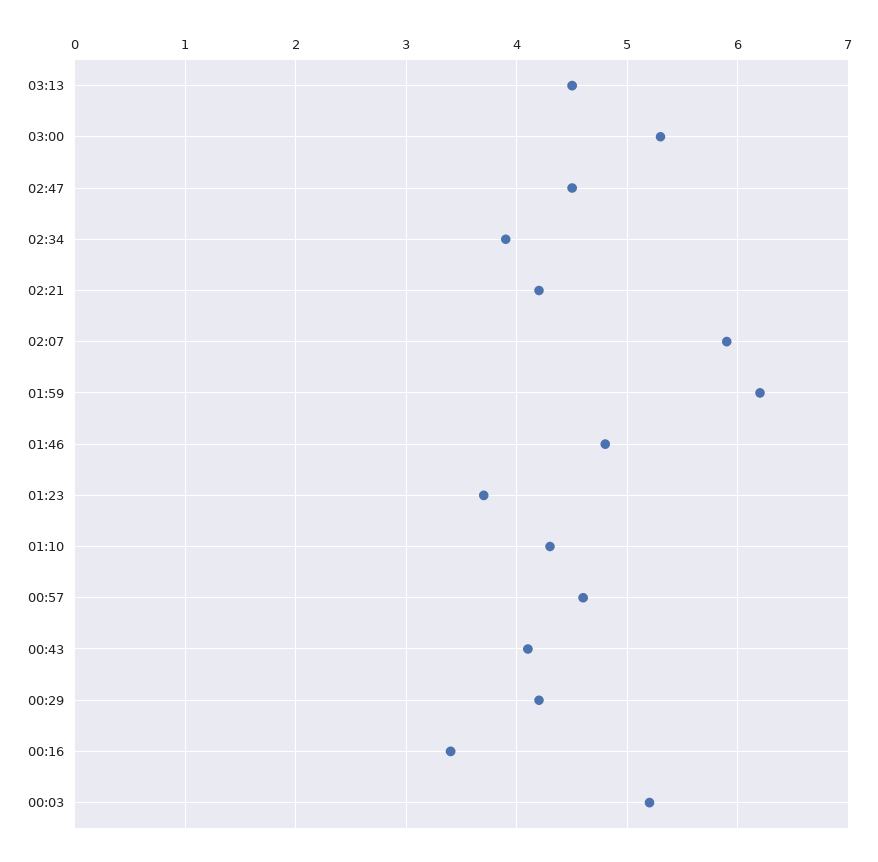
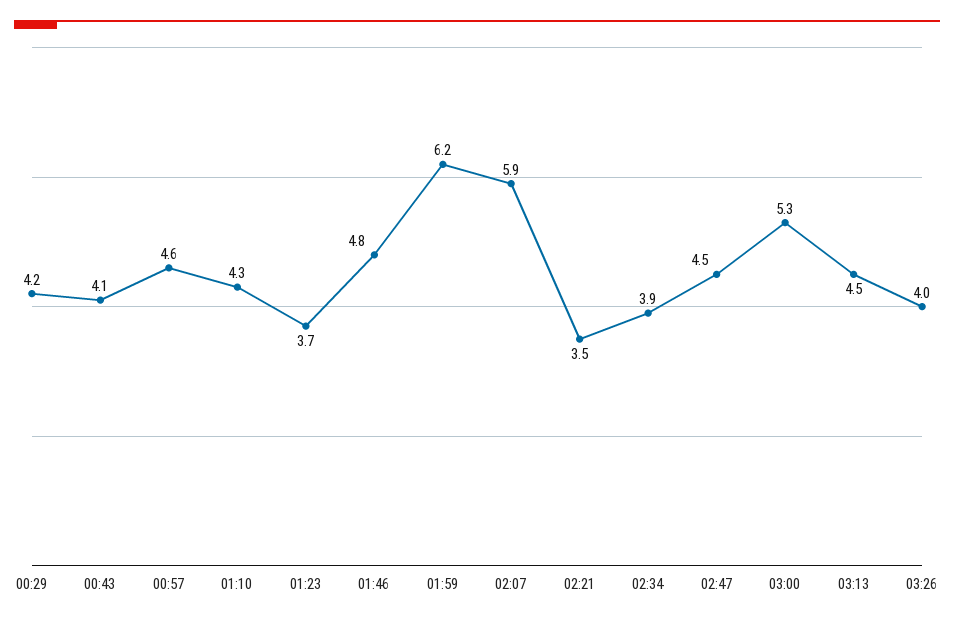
02:21: 4.2 -> 3.5
00:16: 3.4 -> none
00:03: 5.2 -> none
03:26: none -> 4

